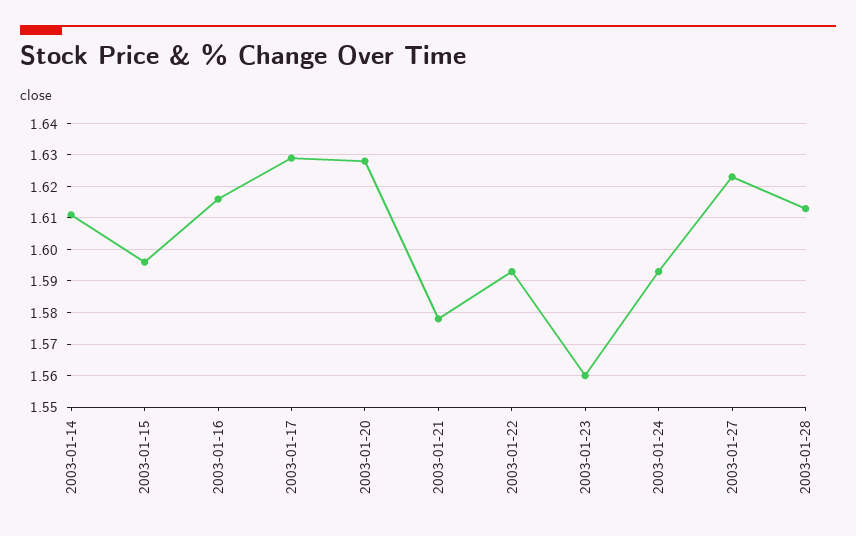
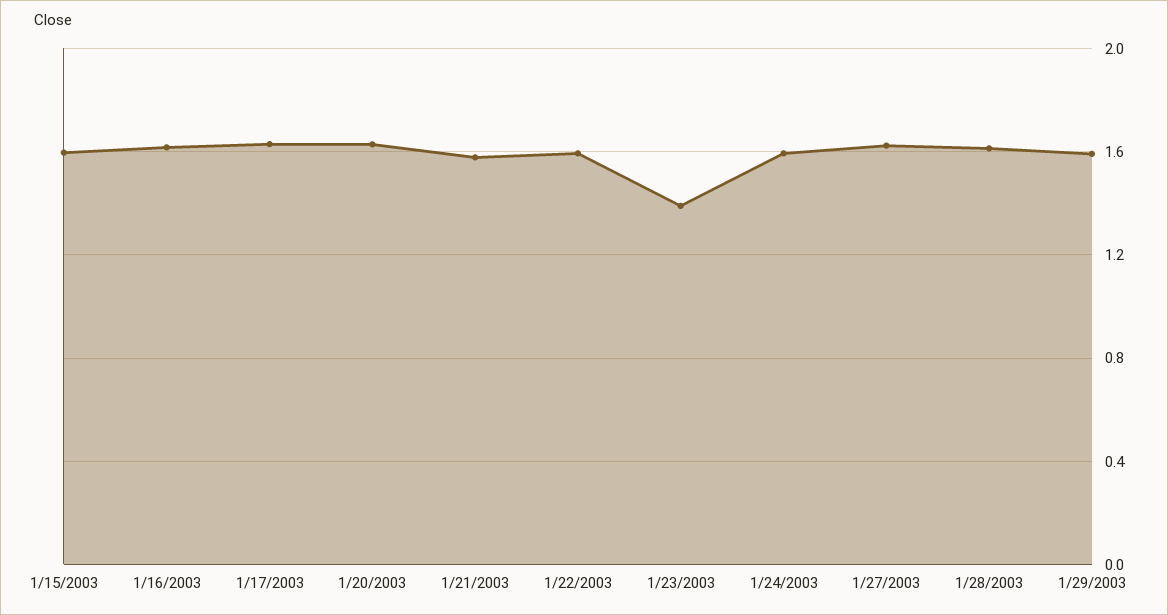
2003-01-14: 1.61 -> none
2003-01-23: 1.56 -> 1.4
1/29/2003: none -> 1.6

